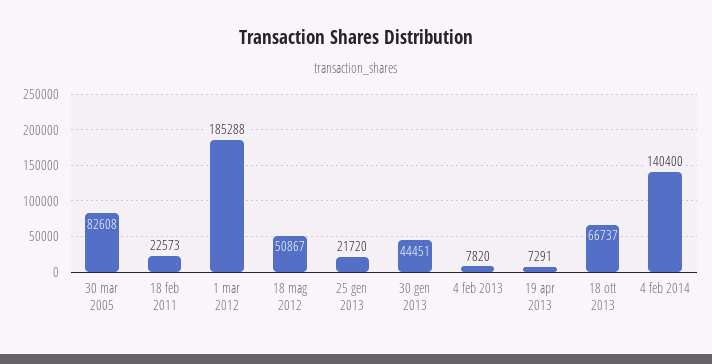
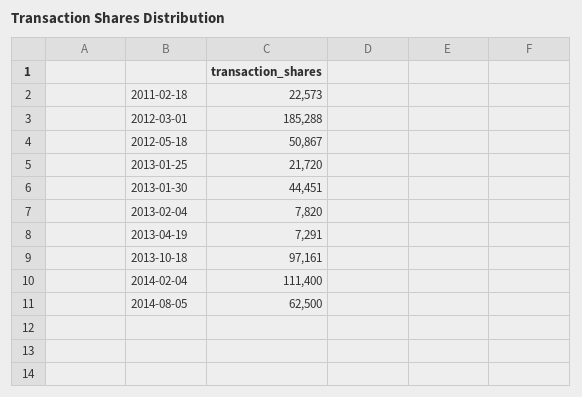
30 mar 2005: 82608 -> none
18 ott 2013: 66737 -> 97161
4 feb 2014: 140400 -> 111400
2014-08-05: none -> 62500

